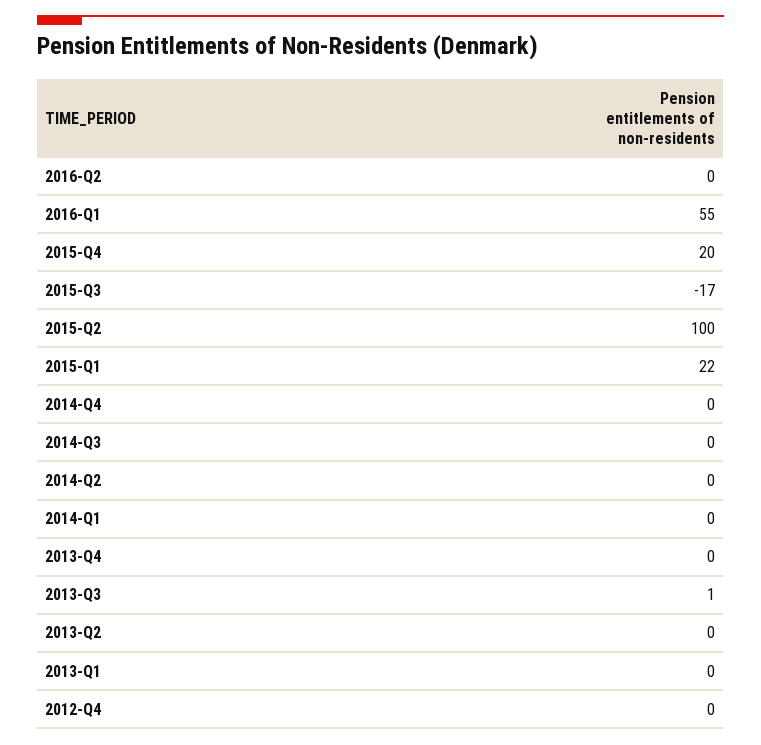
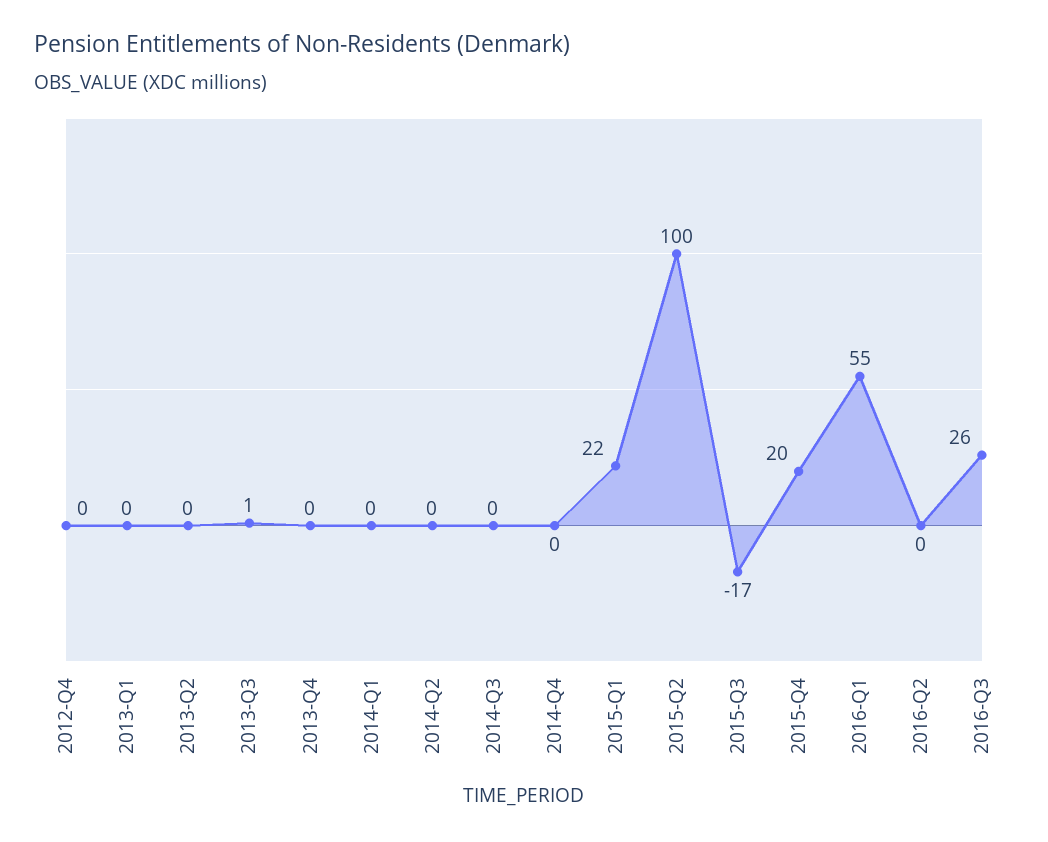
2016-Q3: none -> 26

